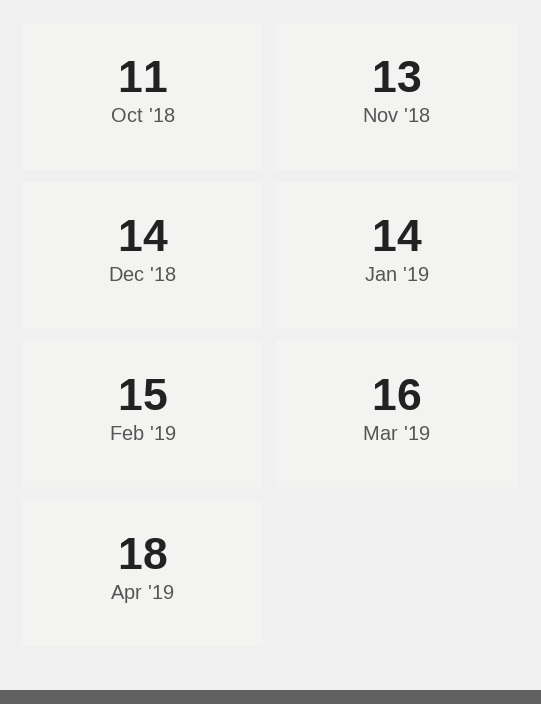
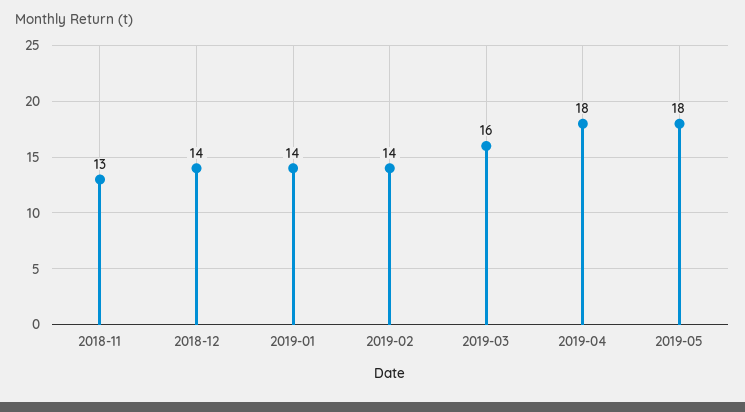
Oct '18: 11 -> none
Feb '19: 15 -> 14
2019-05: none -> 18

